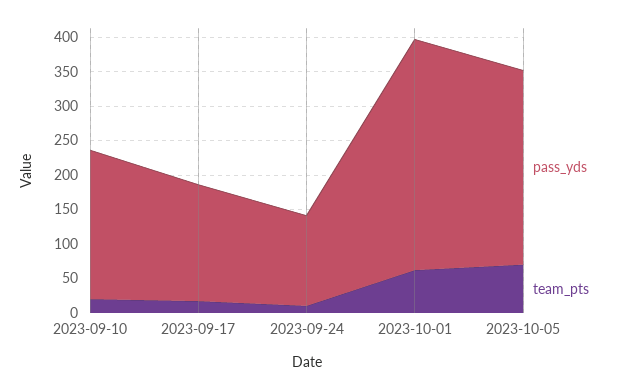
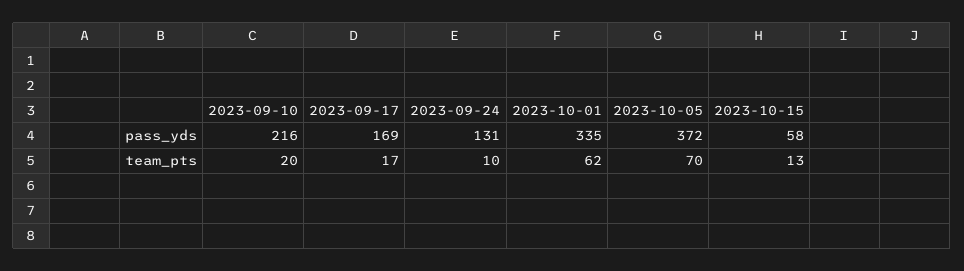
pass_yds, 2023-10-05: 275 -> 372
pass_yds, 2023-10-15: none -> 58
team_pts, 2023-10-15: none -> 13

